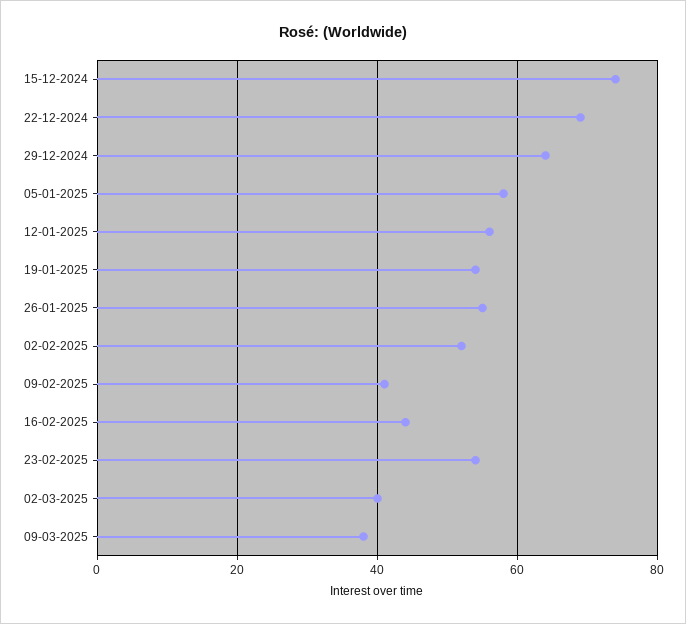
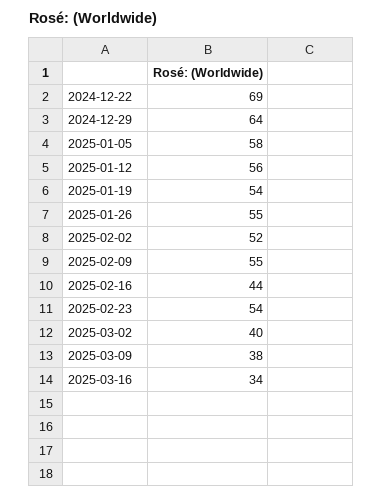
15-12-2024: 75 -> none
09-02-2025: 40 -> 55
2025-03-16: none -> 34

